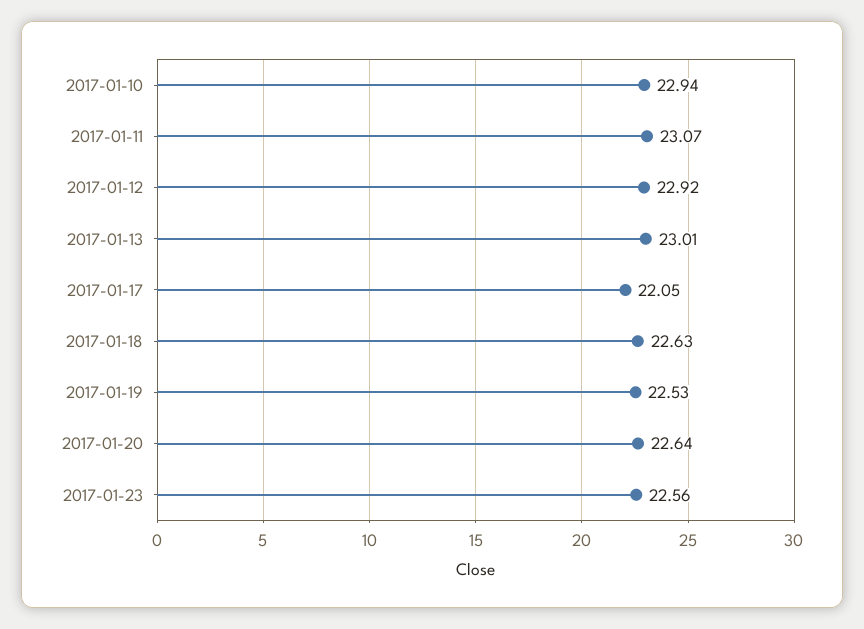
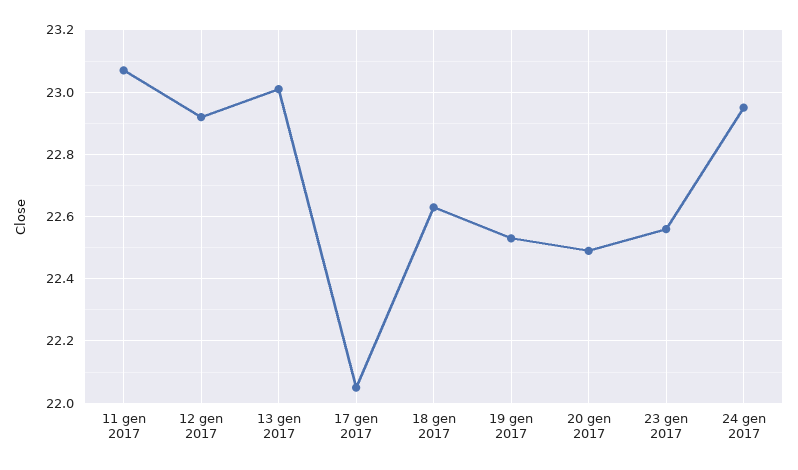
2017-01-10: 22.94 -> none
2017-01-20: 22.64 -> 22.5
24 gen 2017: none -> 22.95

